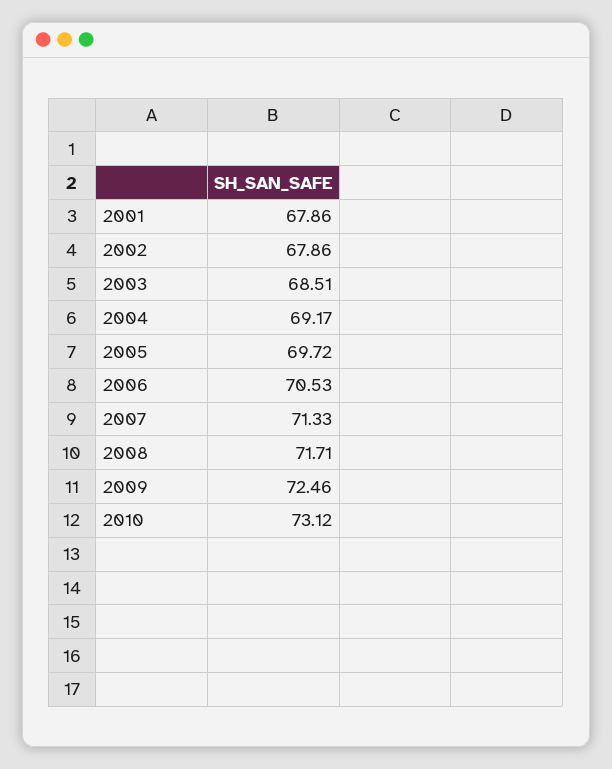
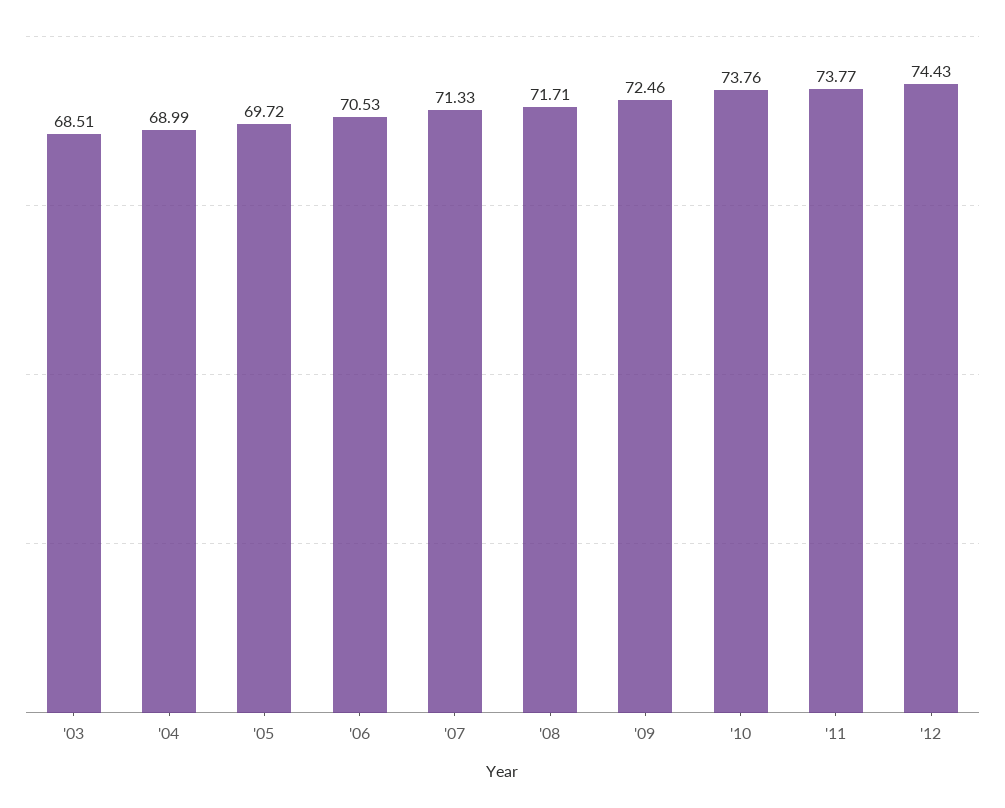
2001: 67.86 -> none
2002: 67.86 -> none
2004: 69.17 -> 68.99
2010: 73.12 -> 73.76
'11: none -> 73.77
'12: none -> 74.43

